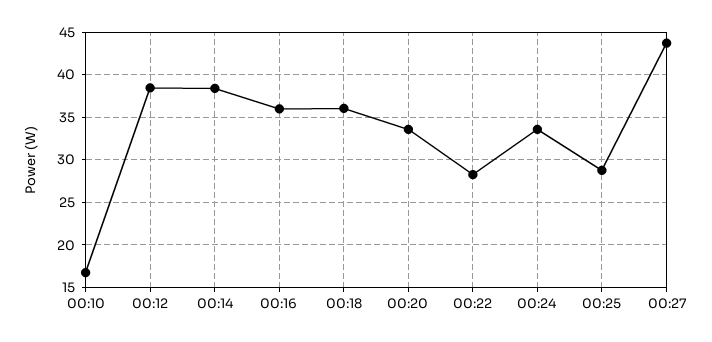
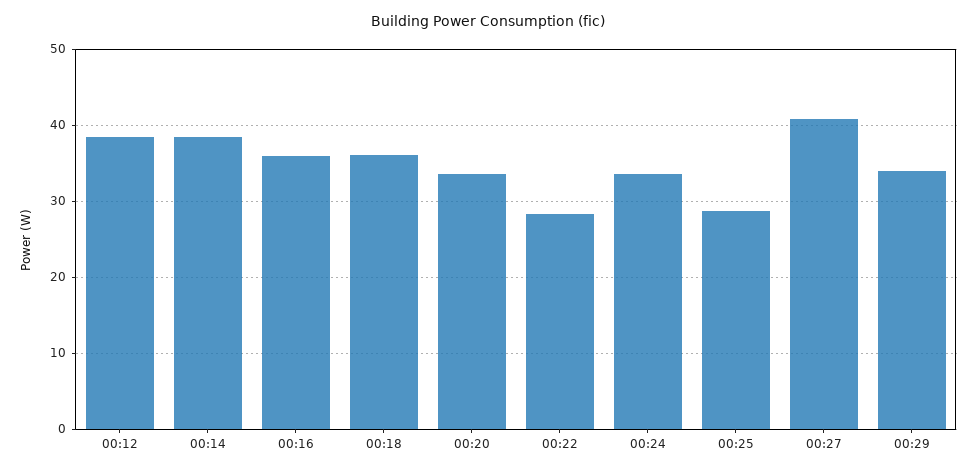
00:10: 17 -> none
00:27: 44 -> 41
00:29: none -> 34

